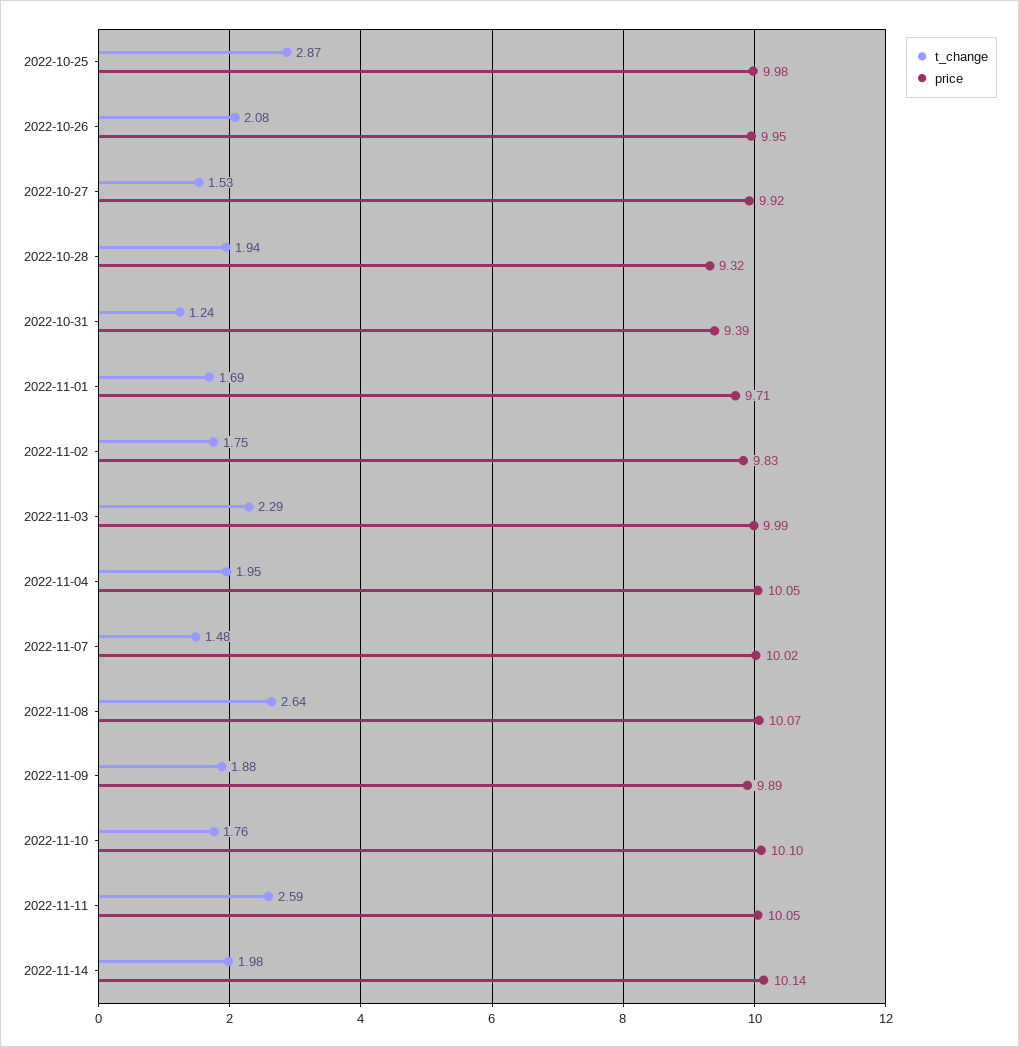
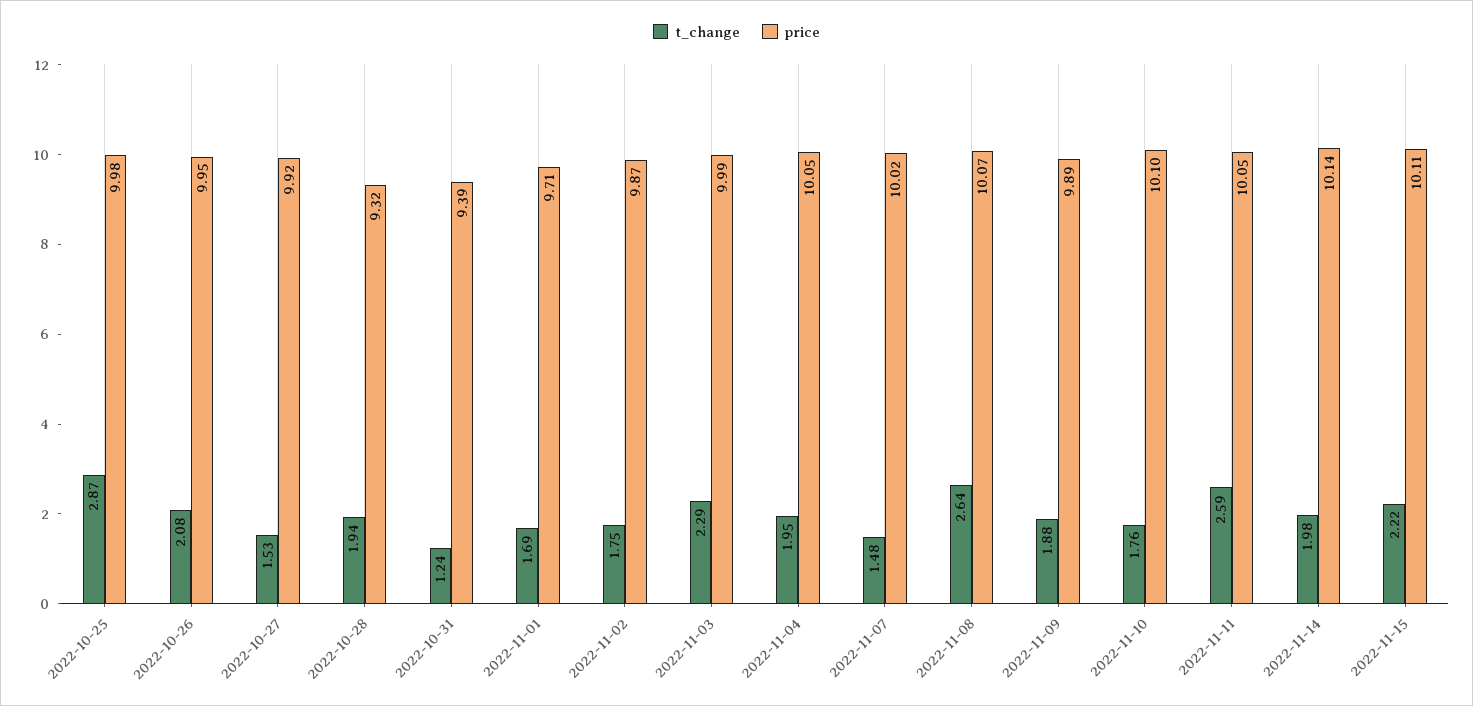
price, 2022-11-02: 9.83 -> 9.87
t_change, 2022-11-15: none -> 2.22
price, 2022-11-15: none -> 10.11

